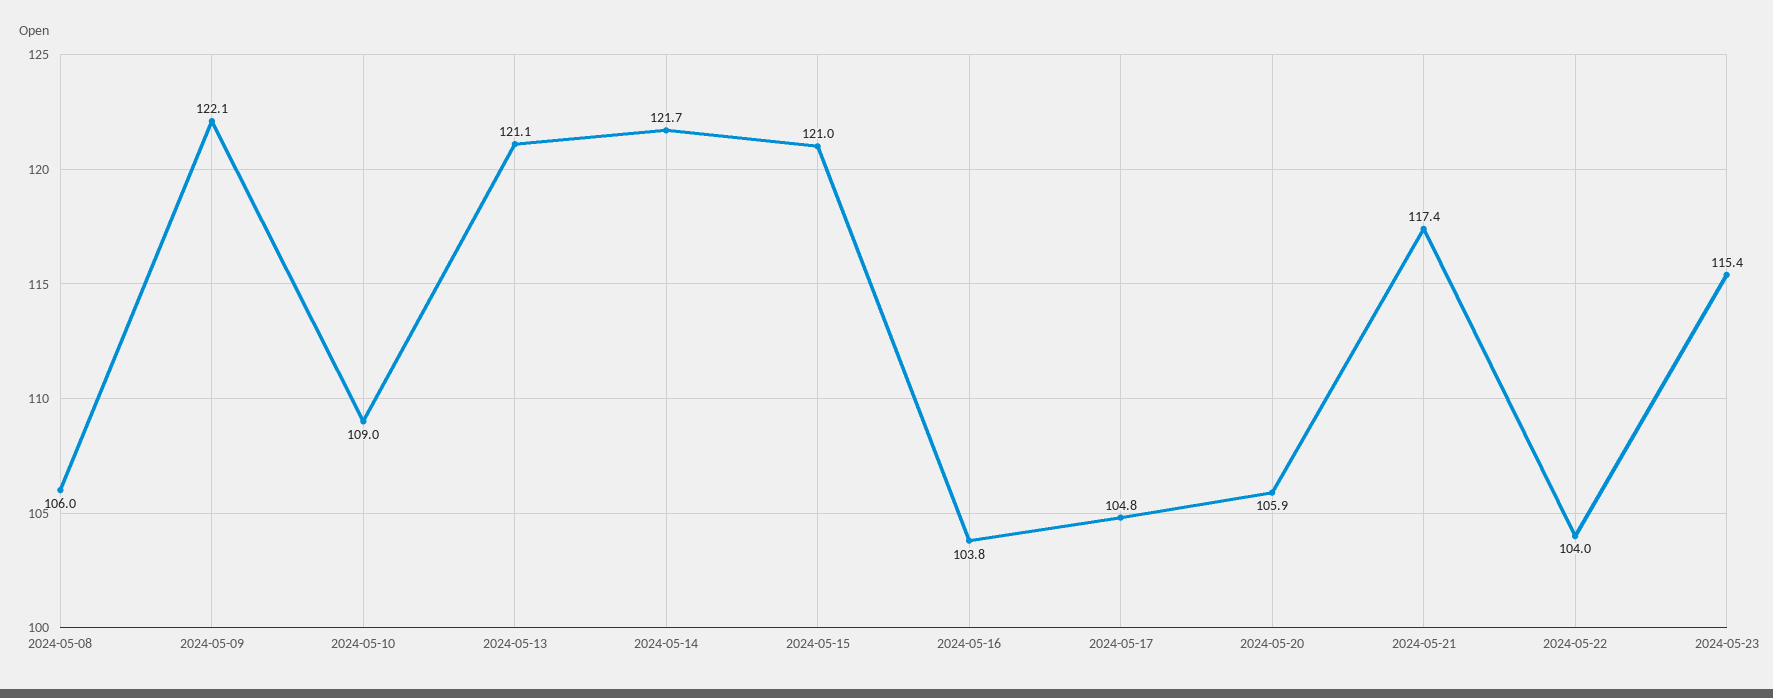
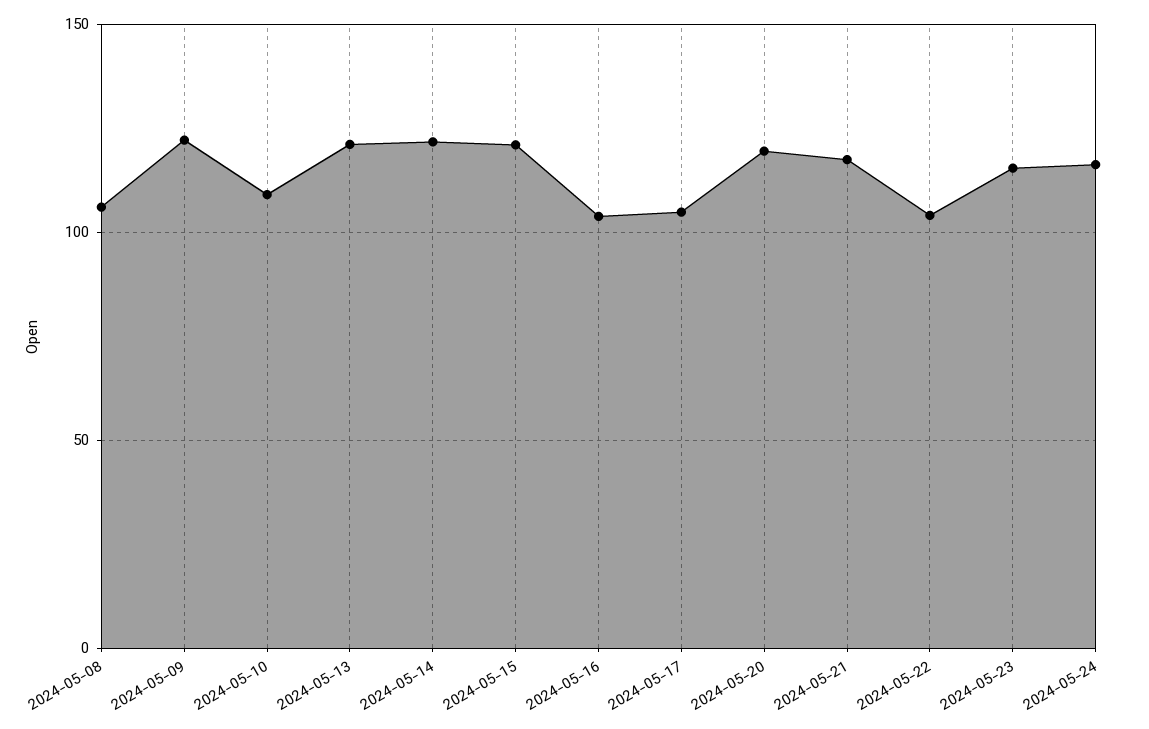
2024-05-20: 105.9 -> 120
2024-05-24: none -> 115

